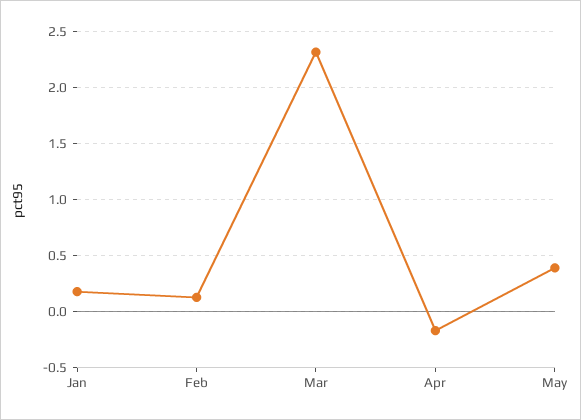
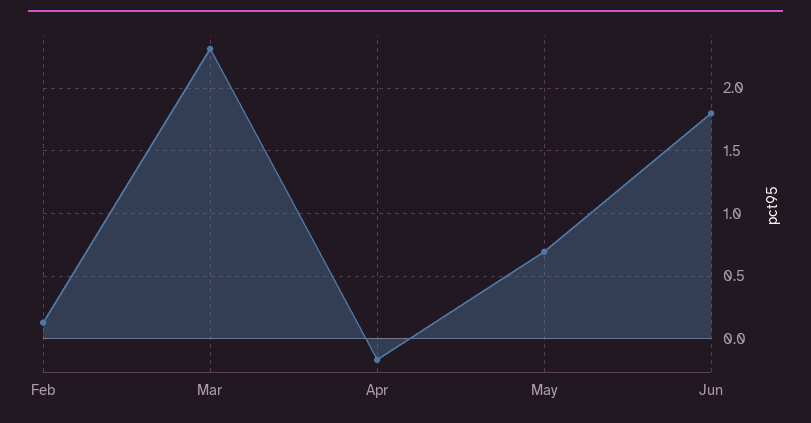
Jan: 0.2 -> none
May: 0.4 -> 0.7
Jun: none -> 1.8

